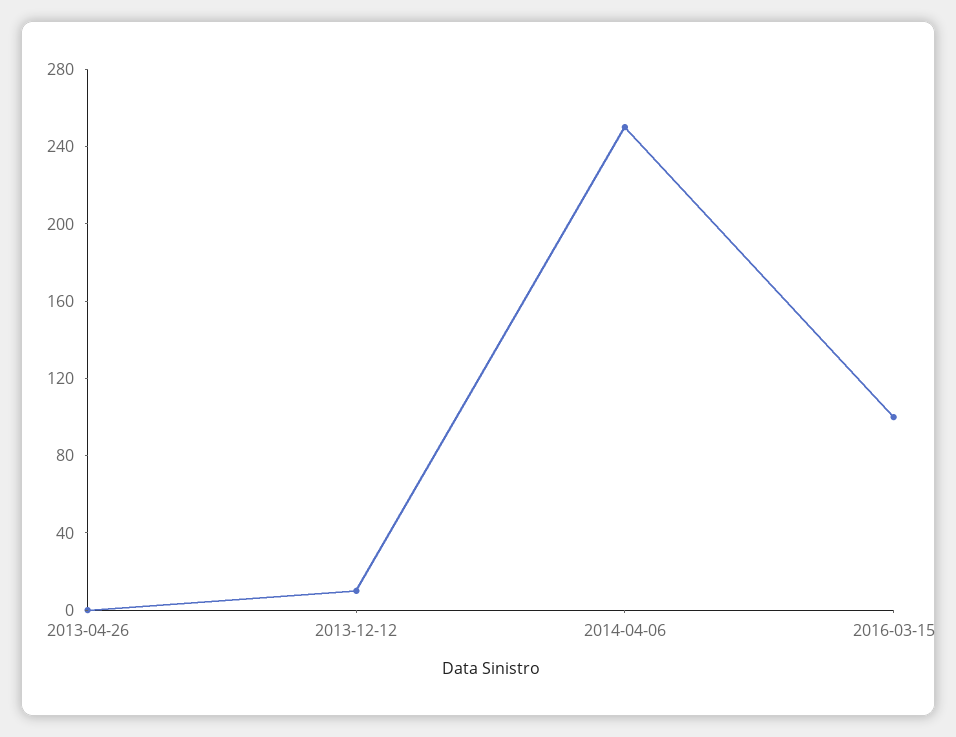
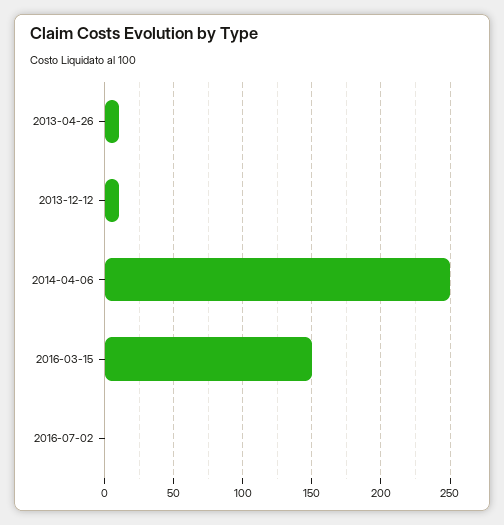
2013-04-26: 0 -> 10
2016-03-15: 100 -> 150
2016-07-02: none -> 0

